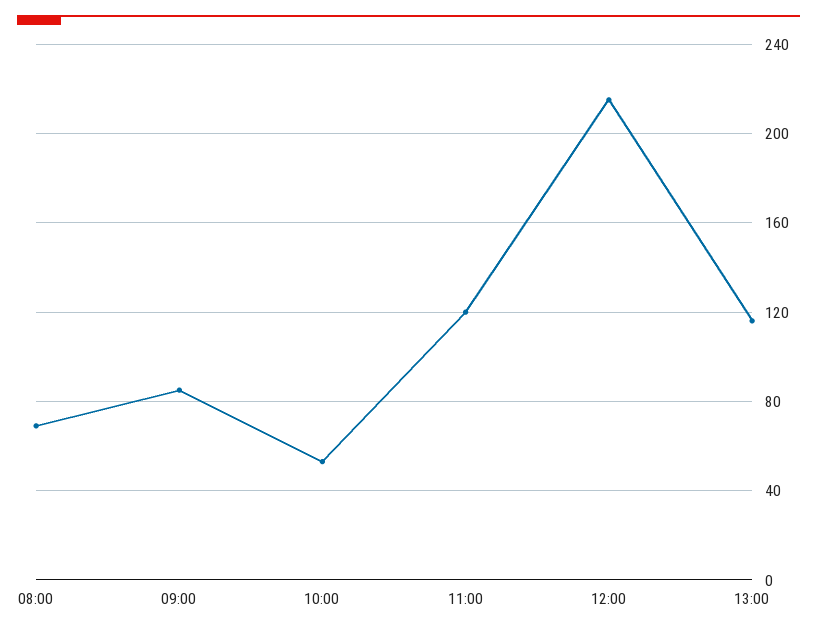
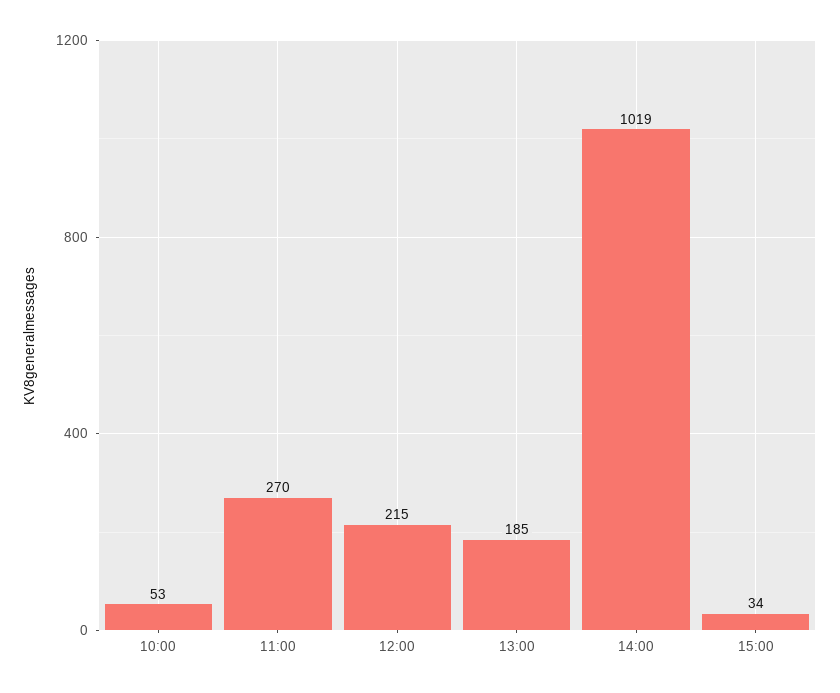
08:00: 70 -> none
09:00: 85 -> none
11:00: 120 -> 270
13:00: 115 -> 185
14:00: none -> 1019
15:00: none -> 34

